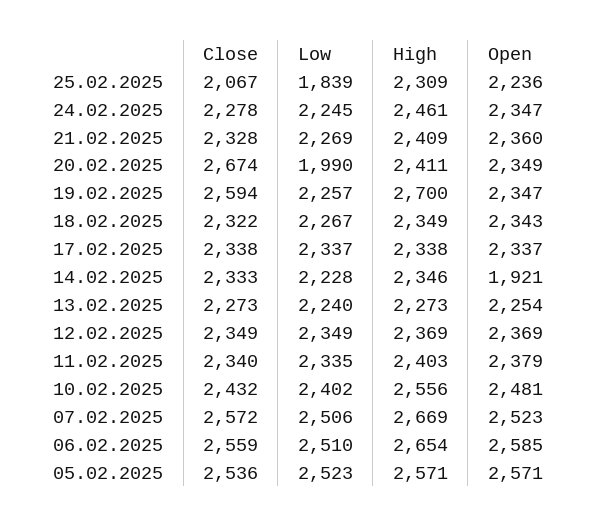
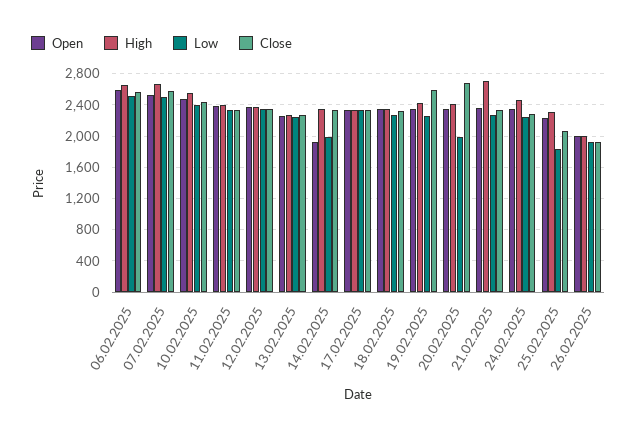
High, 21.02.2025: 2409 -> 2700
High, 19.02.2025: 2700 -> 2400
Low, 14.02.2025: 2228 -> 2000
Close, 05.02.2025: 2536 -> none
Low, 05.02.2025: 2523 -> none
High, 05.02.2025: 2571 -> none
Open, 05.02.2025: 2571 -> none
Open, 26.02.2025: none -> 2000
High, 26.02.2025: none -> 2000
Low, 26.02.2025: none -> 1900
Close, 26.02.2025: none -> 1900

